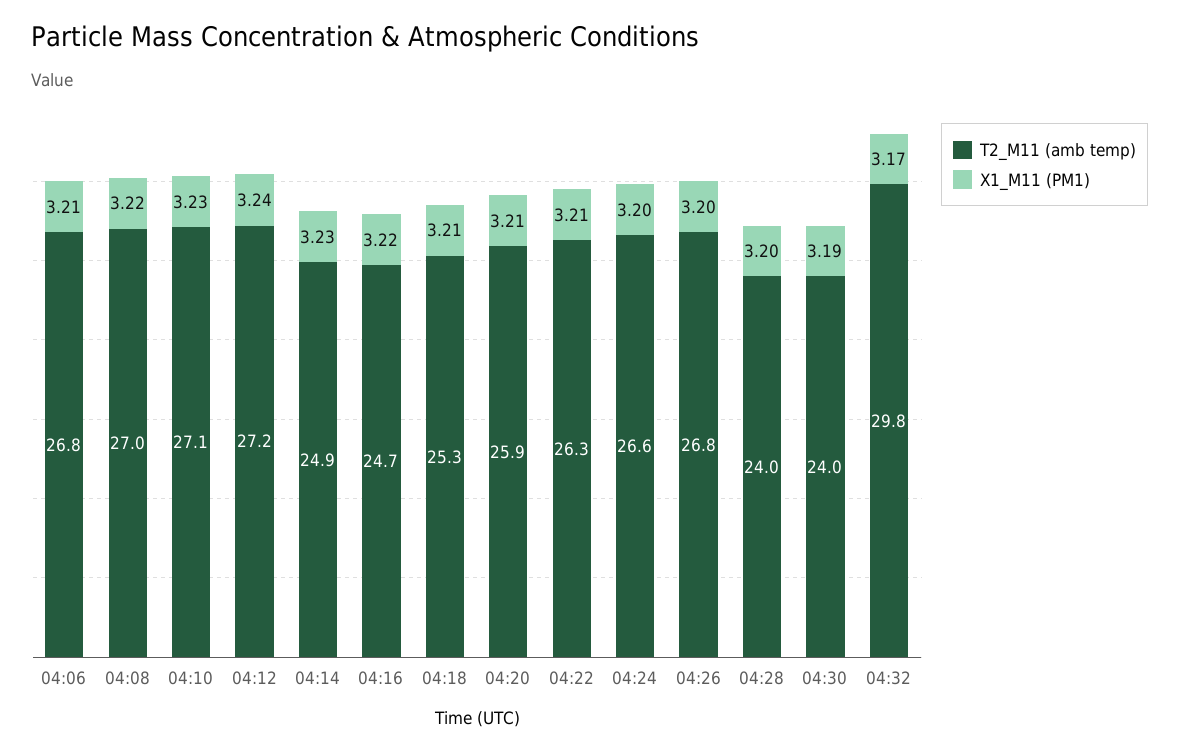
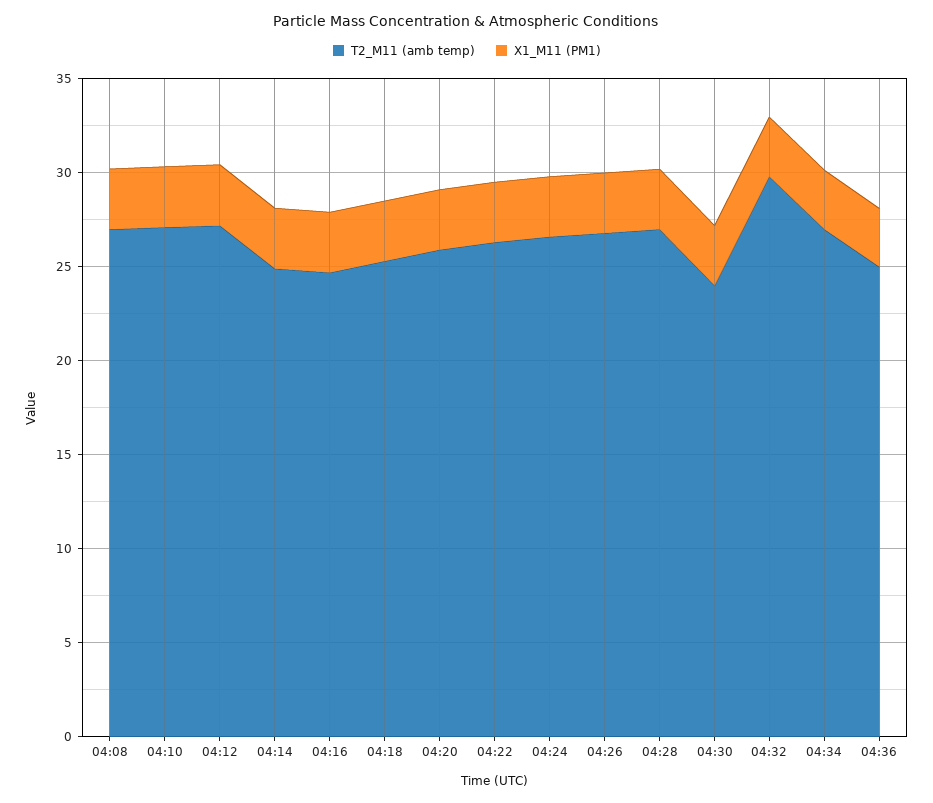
T2_M11 (amb temp), 04:06: 26.8 -> none
X1_M11 (PM1), 04:06: 3.21 -> none
T2_M11 (amb temp), 04:28: 24 -> 27
T2_M11 (amb temp), 04:34: none -> 27
X1_M11 (PM1), 04:34: none -> 3
T2_M11 (amb temp), 04:36: none -> 25
X1_M11 (PM1), 04:36: none -> 3

